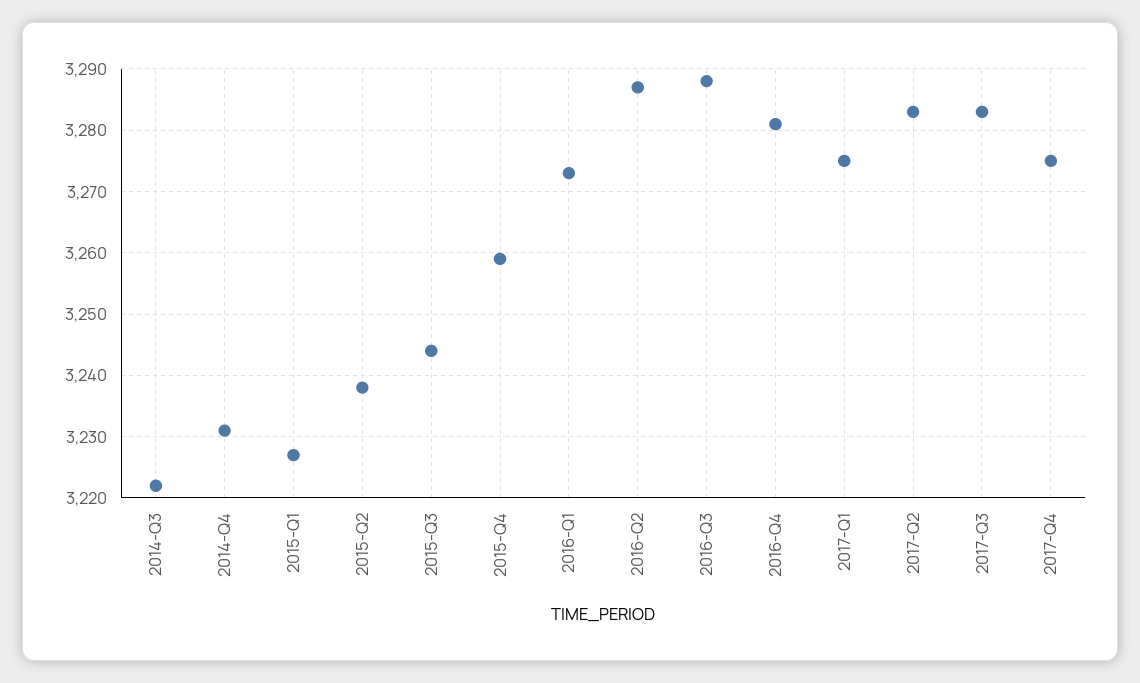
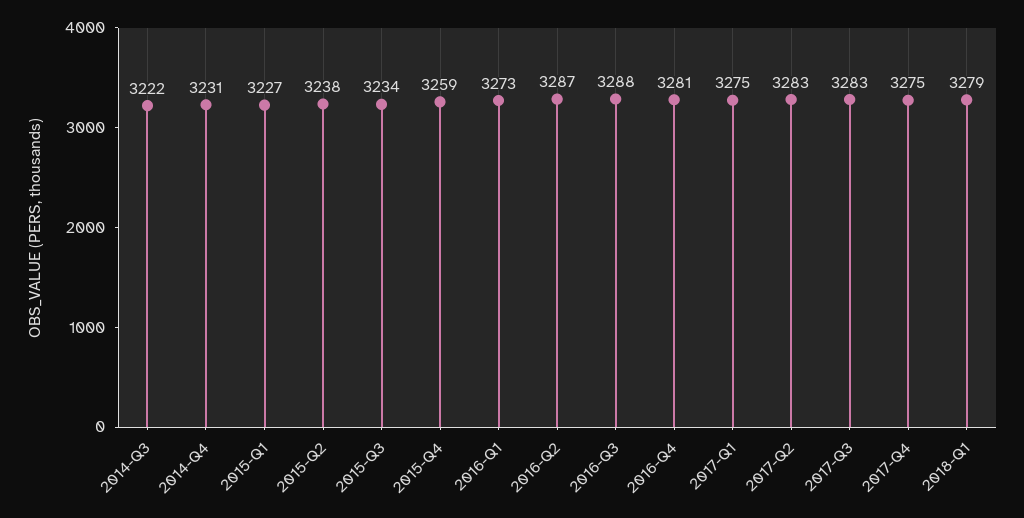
2015-Q3: 3244 -> 3234
2018-Q1: none -> 3279

